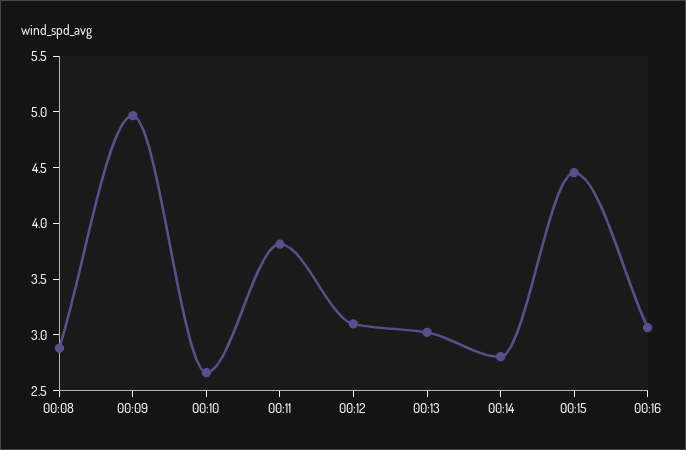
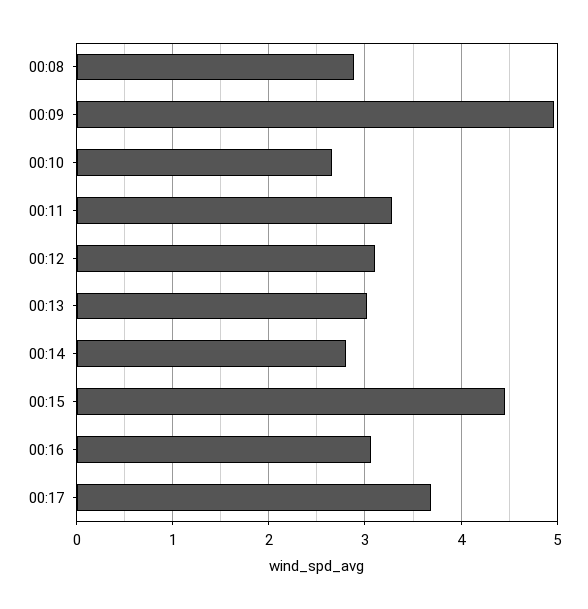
00:11: 3.8 -> 3.3
00:17: none -> 3.7

